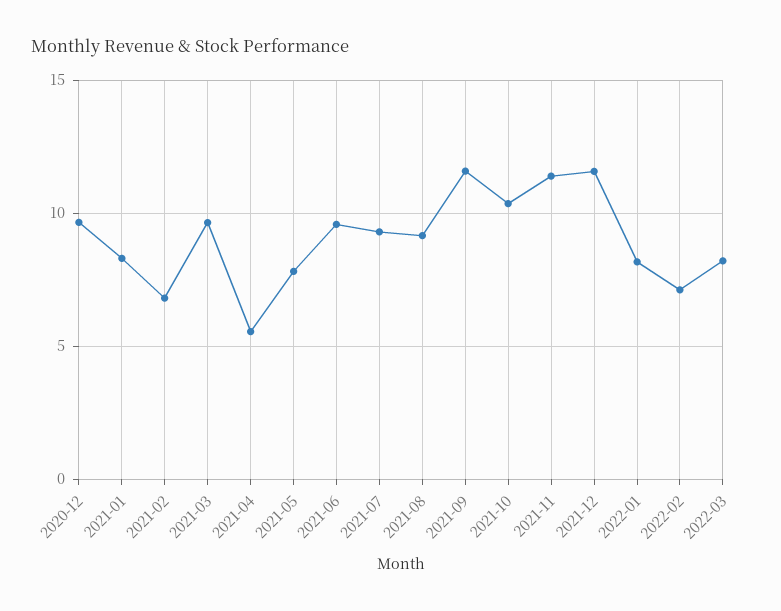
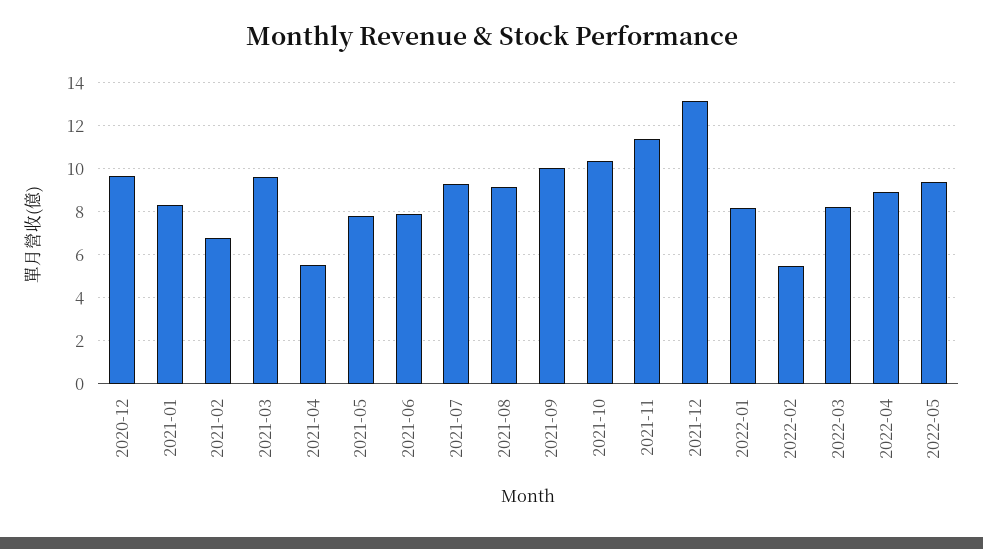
2021-06: 9.5 -> 8
2021-09: 11.5 -> 10
2021-12: 11.5 -> 13
2022-02: 7 -> 5.5
2022-04: none -> 9
2022-05: none -> 9.5

